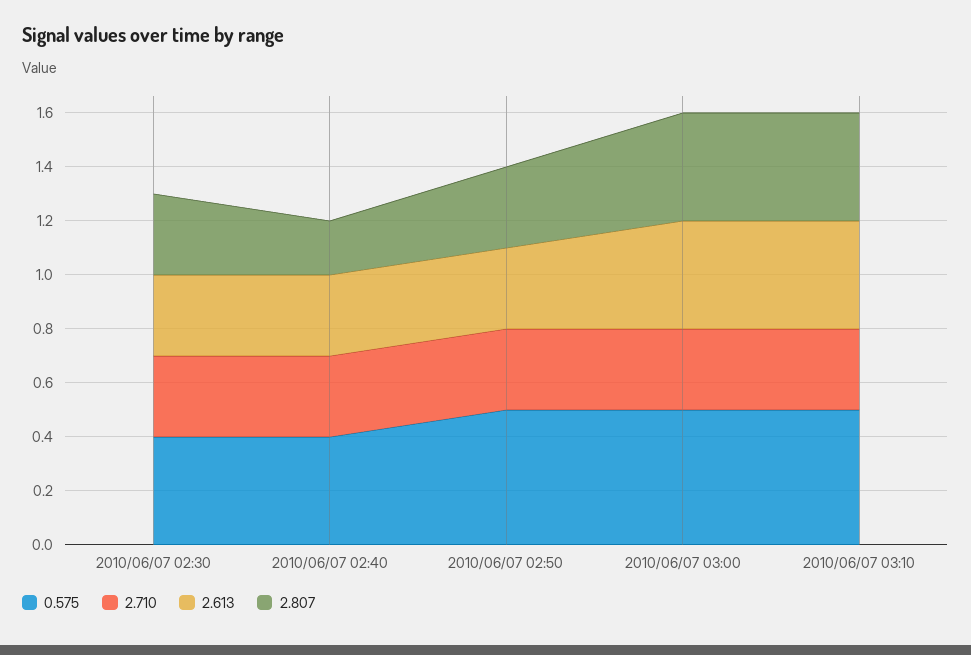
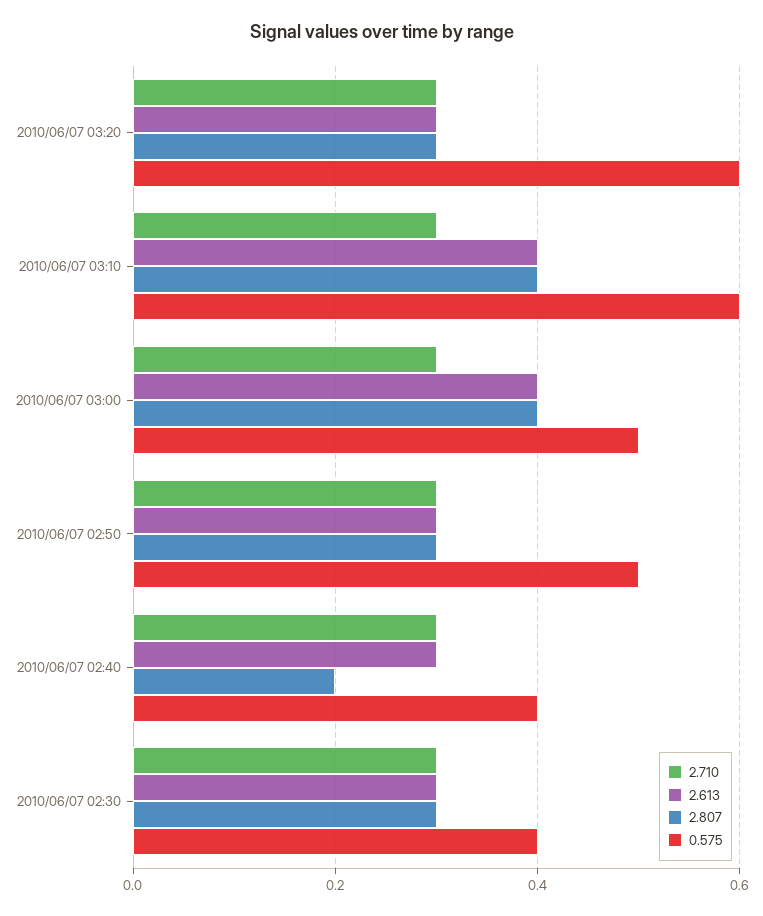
0.575, 2010/06/07 03:10: 0.5 -> 0.6
2.710, 2010/06/07 03:20: none -> 0.3
2.613, 2010/06/07 03:20: none -> 0.3
2.807, 2010/06/07 03:20: none -> 0.3
0.575, 2010/06/07 03:20: none -> 0.6

